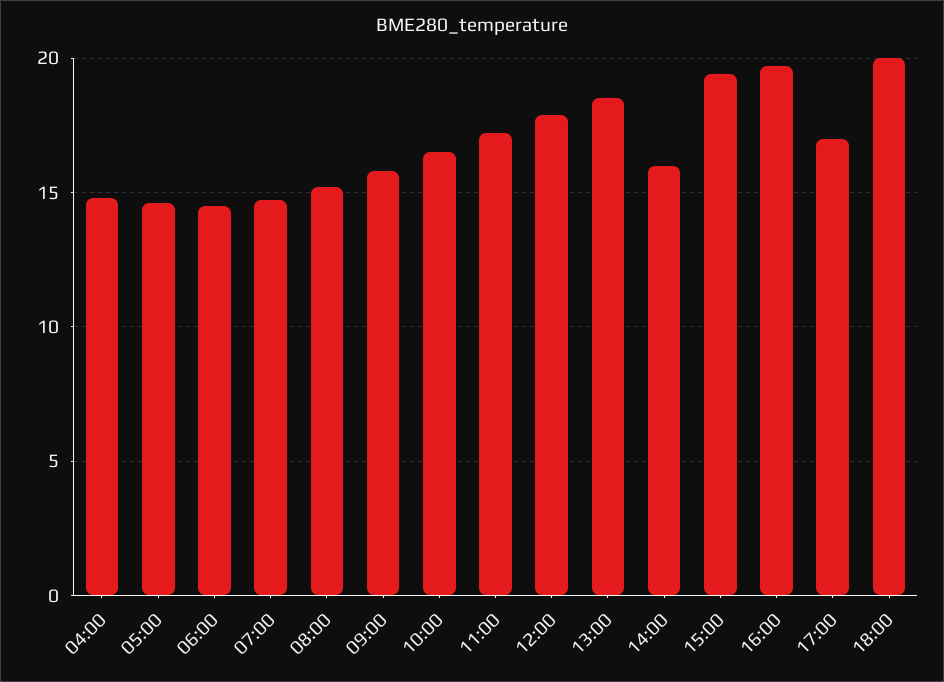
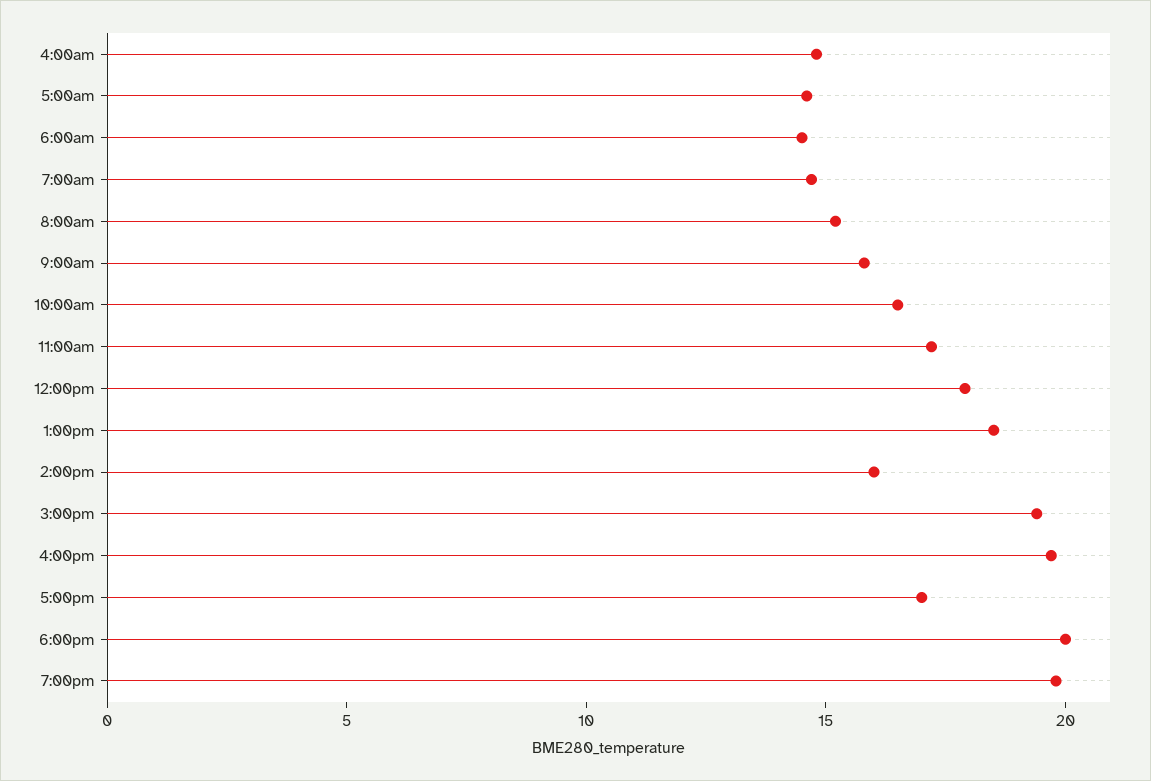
7:00pm: none -> 20

